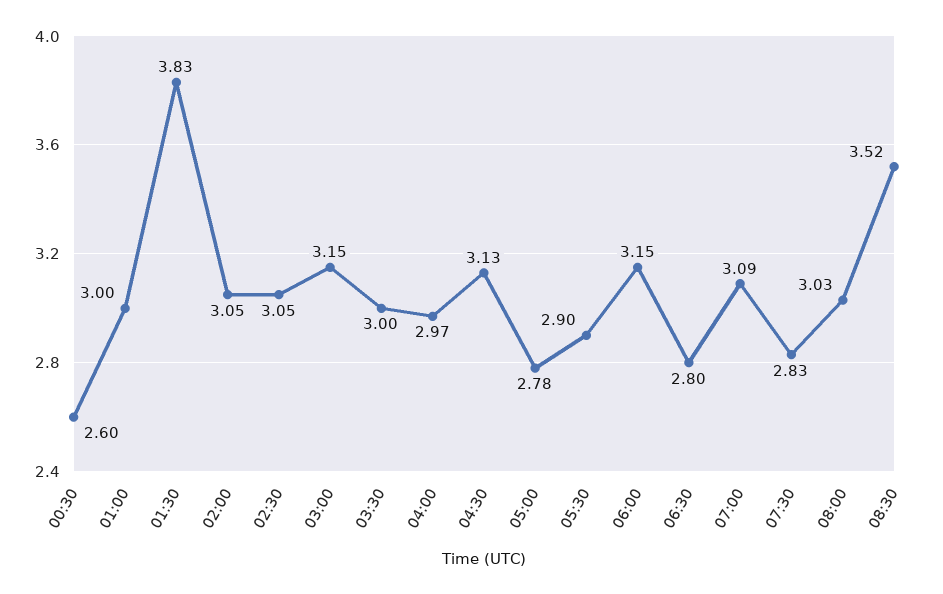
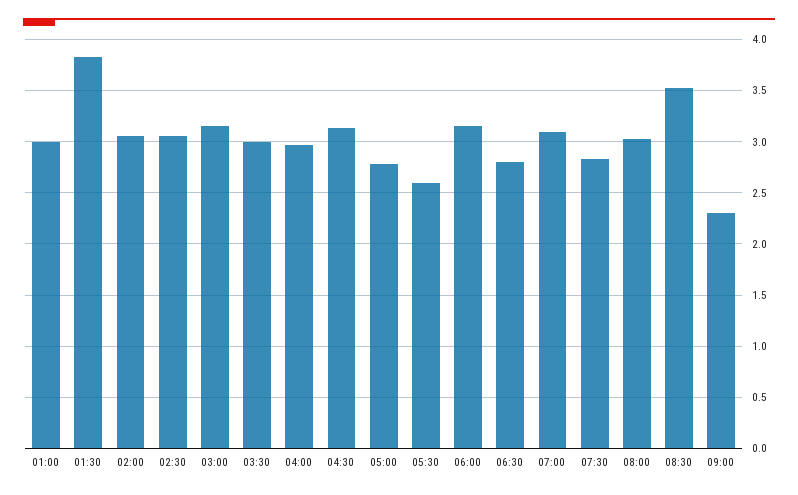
00:30: 2.6 -> none
05:30: 2.9 -> 2.6
09:00: none -> 2.3

